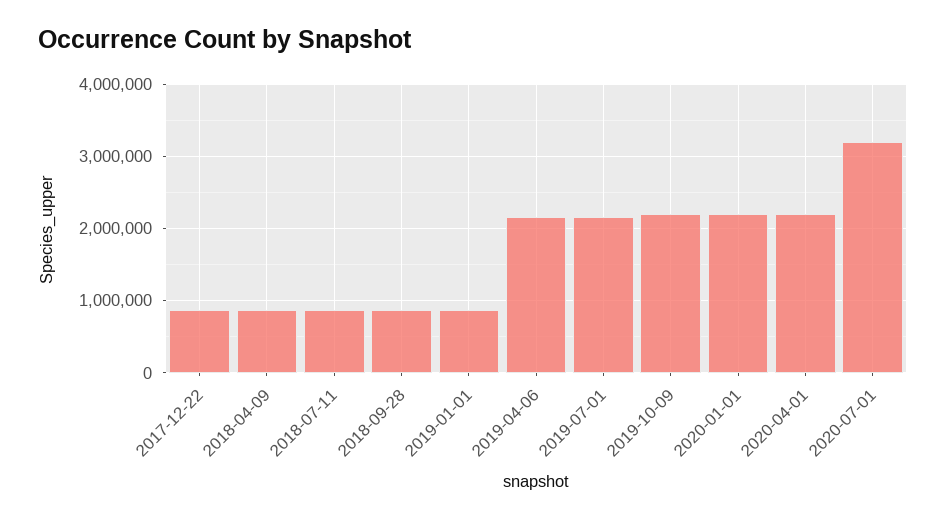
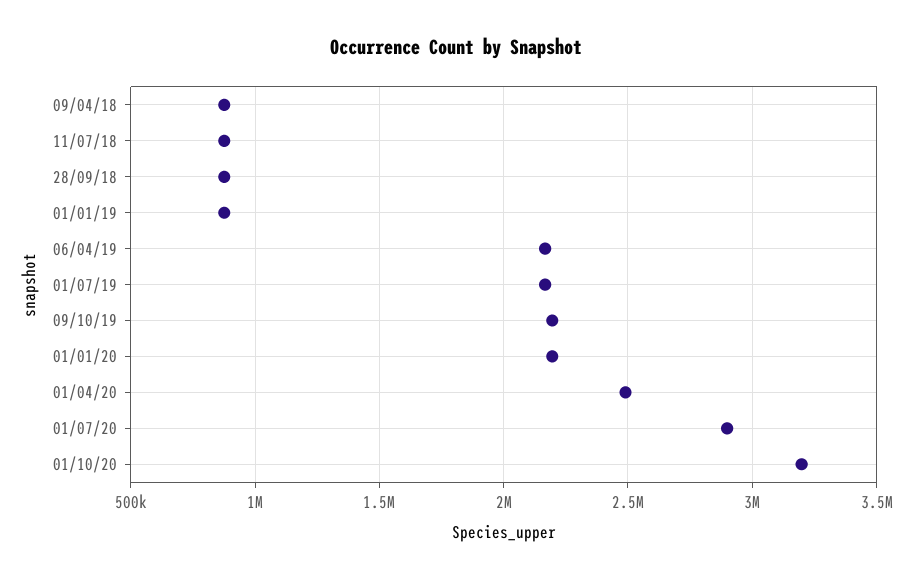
2017-12-22: 900000 -> none
2020-04-01: 2200000 -> 2500000
2020-07-01: 3200000 -> 2900000
01/10/20: none -> 3200000

